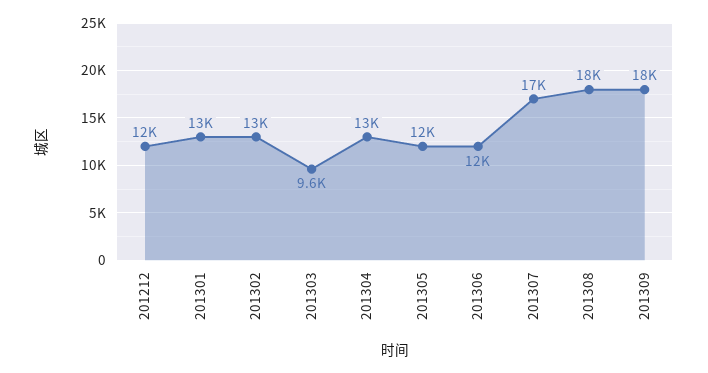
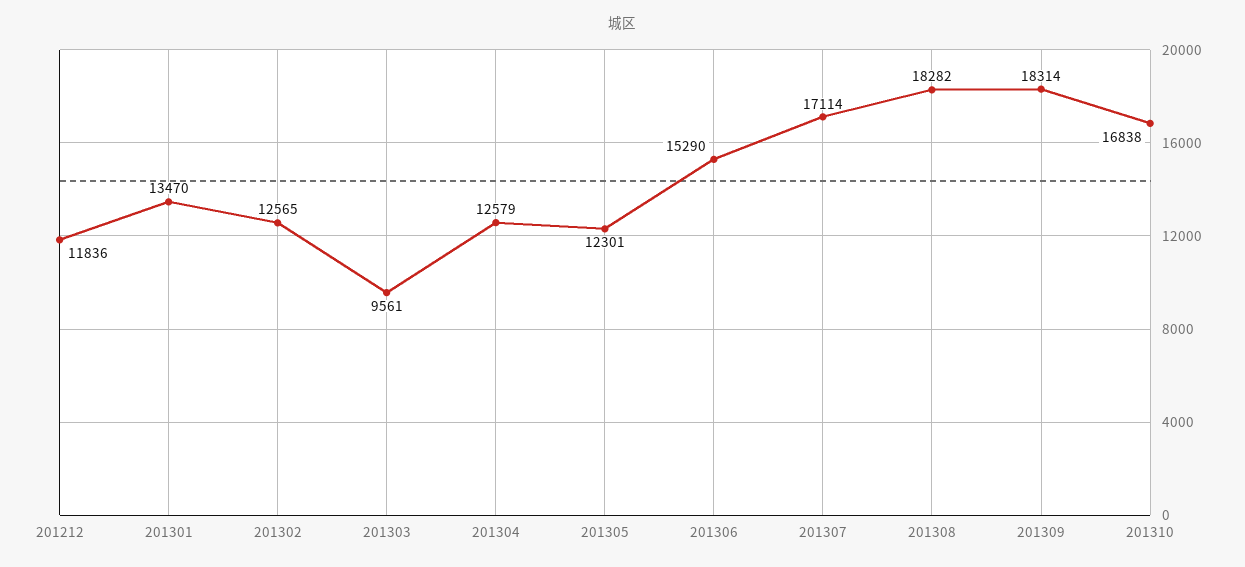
201306: 12000 -> 15290
201310: none -> 16838

